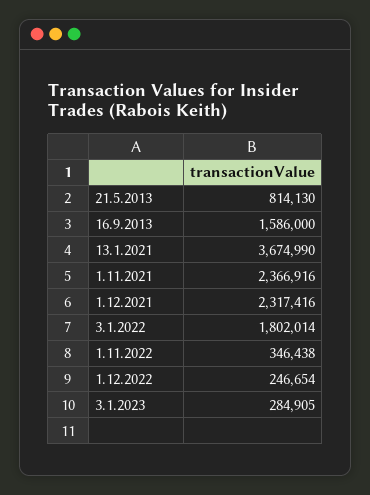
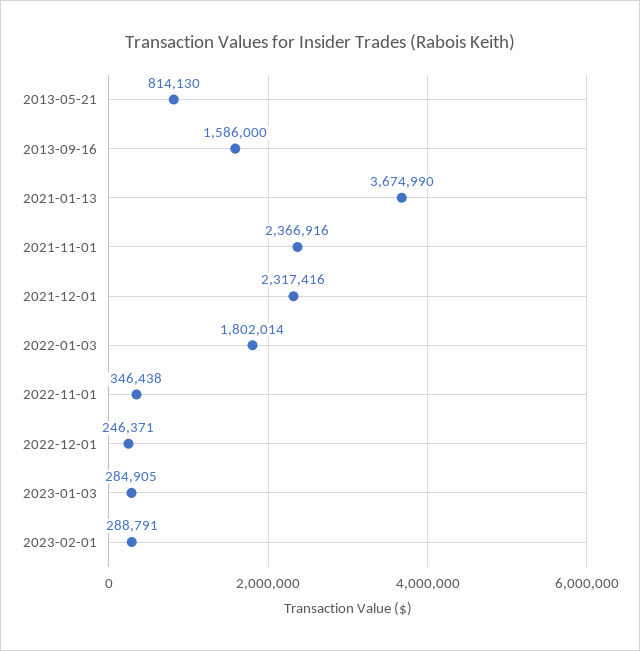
1.12.2022: 246654 -> 246371
2023-02-01: none -> 288791

